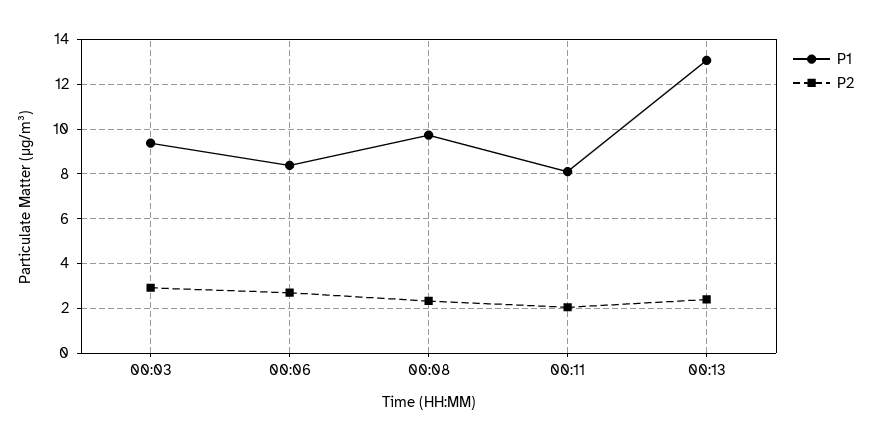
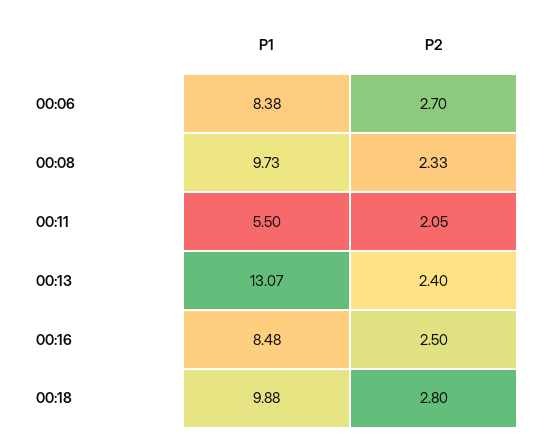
P1, 00:03: 9.5 -> none
P2, 00:03: 3 -> none
P1, 00:11: 8 -> 5.5
P1, 00:16: none -> 8.48
P2, 00:16: none -> 2.5
P1, 00:18: none -> 9.88
P2, 00:18: none -> 2.8

